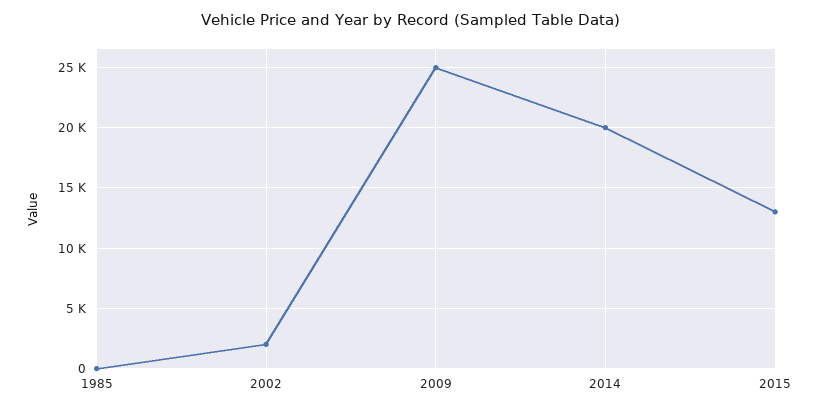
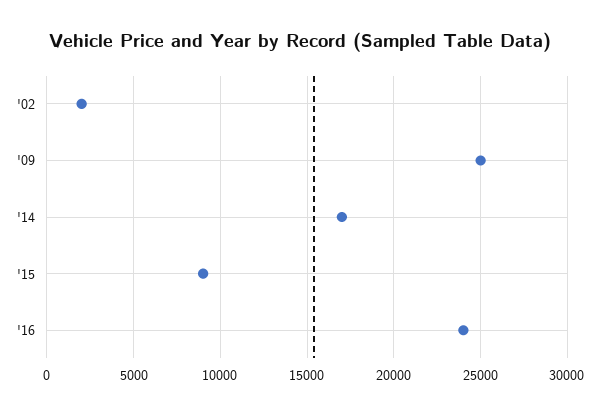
1985: 0 -> none
2014: 20000 -> 17000
2015: 13000 -> 9000
'16: none -> 24000

